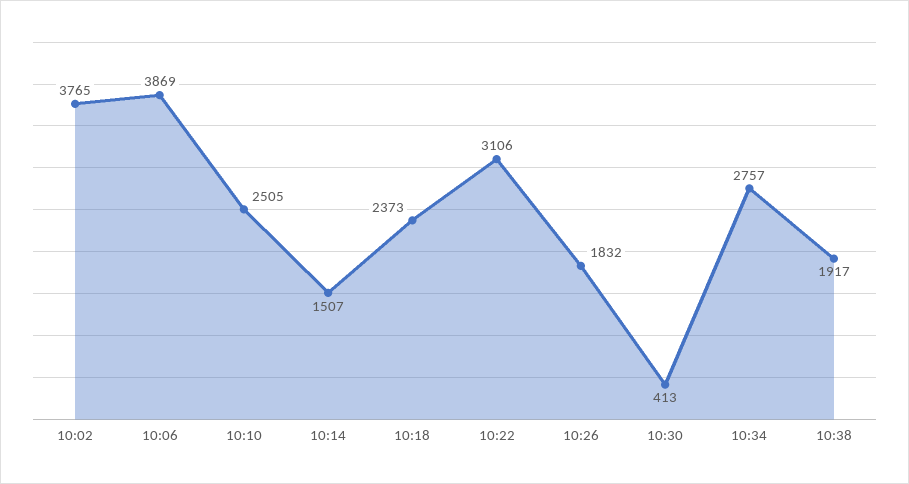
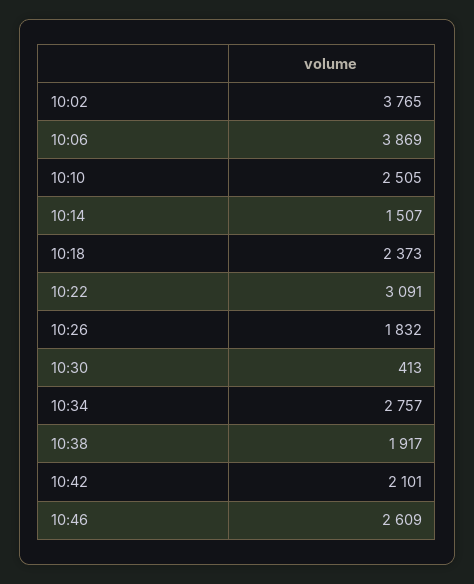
10:22: 3106 -> 3091
10:42: none -> 2101
10:46: none -> 2609

